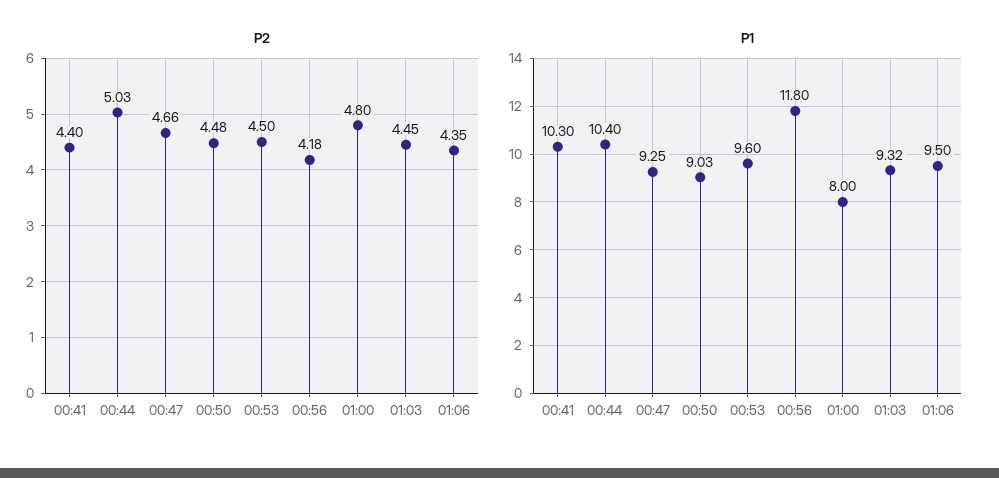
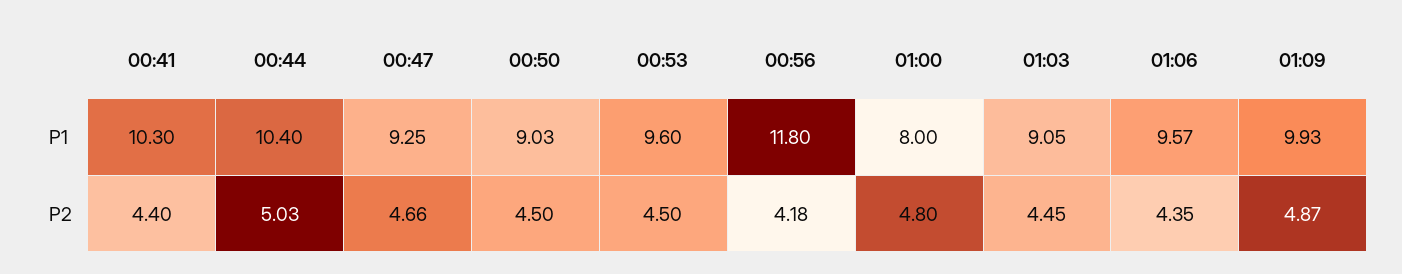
P2, 00:50: 4.48 -> 4.5
P1, 01:03: 9.32 -> 9.05
P1, 01:06: 9.5 -> 9.57
P1, 01:09: none -> 9.93
P2, 01:09: none -> 4.87

